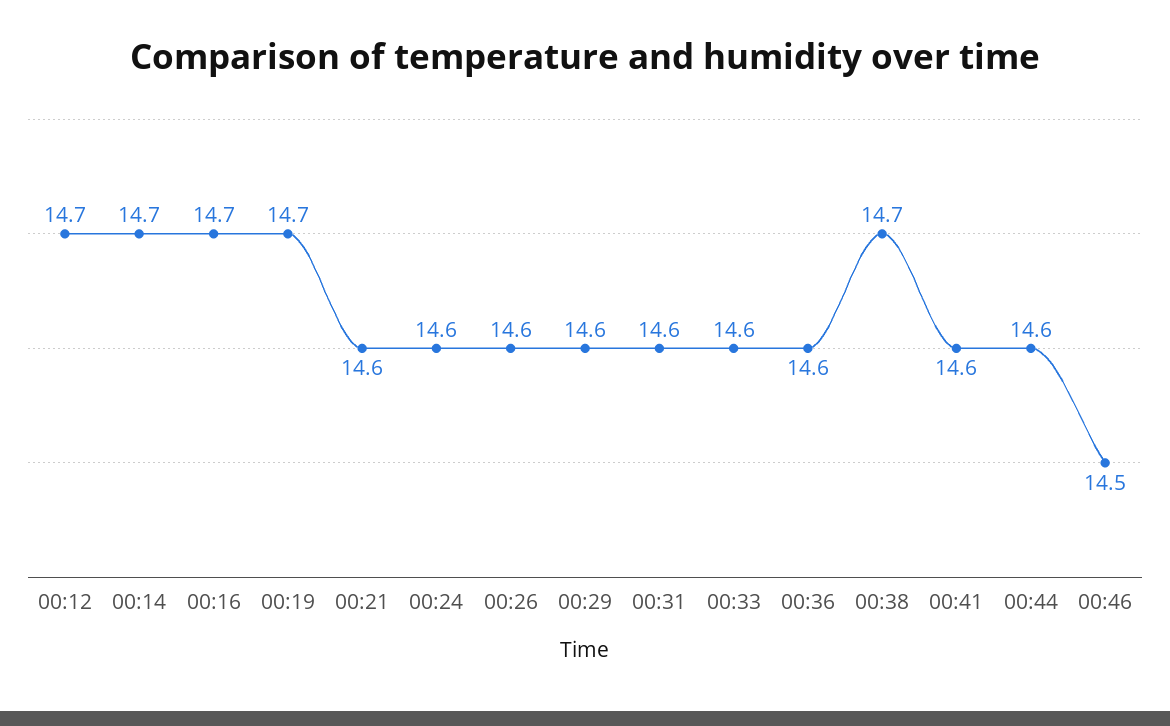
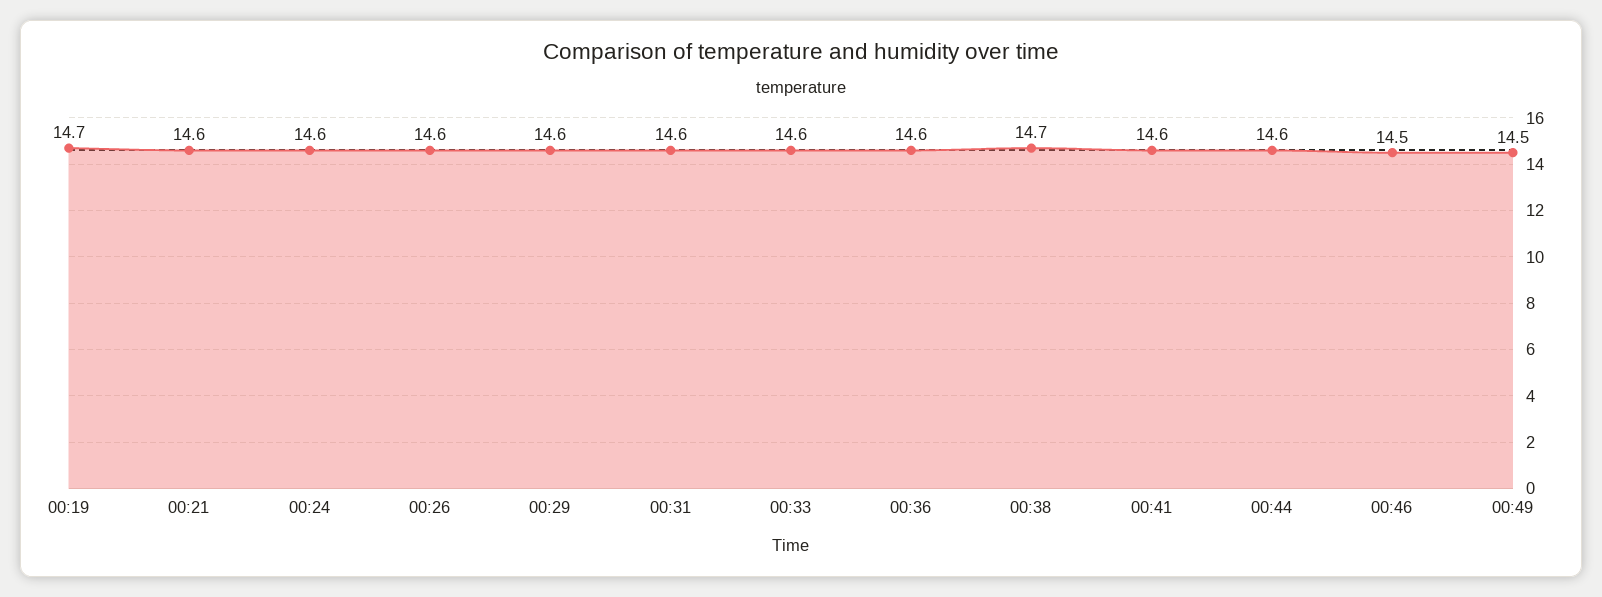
00:12: 14.7 -> none
00:14: 14.7 -> none
00:16: 14.7 -> none
00:49: none -> 14.5

